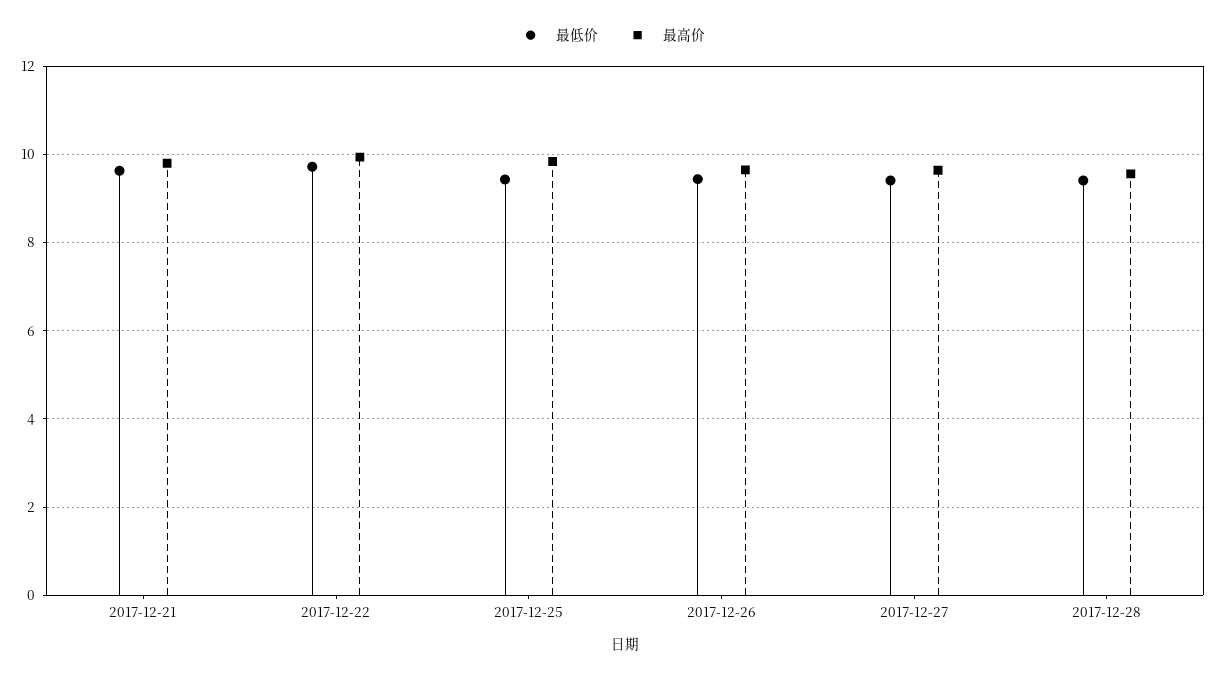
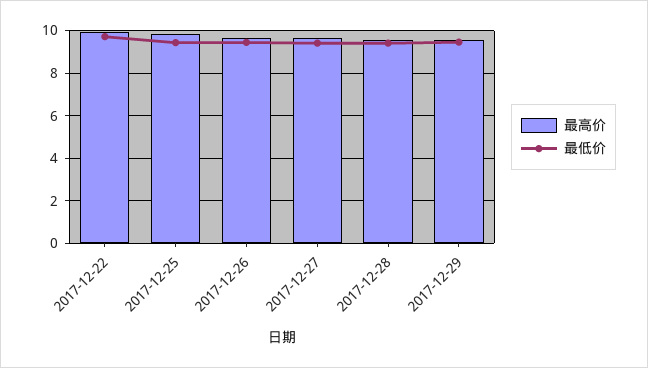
最低价, 2017-12-21: 9.6 -> none
最高价, 2017-12-21: 9.8 -> none
最高价, 2017-12-29: none -> 9.5
最低价, 2017-12-29: none -> 9.5

